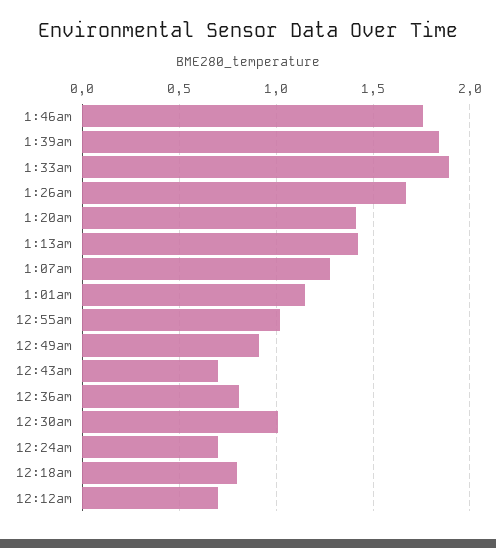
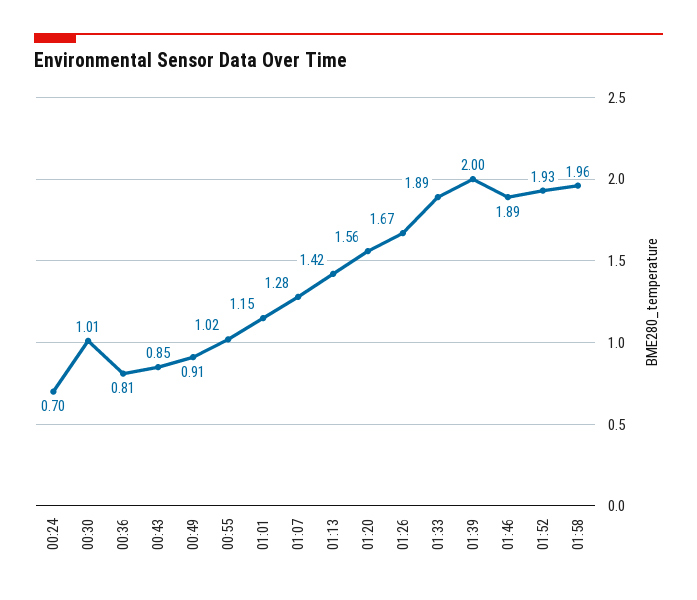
1:46am: 1.75 -> 1.89
1:39am: 1.85 -> 2
1:20am: 1.4 -> 1.56
12:43am: 0.7 -> 0.85
12:18am: 0.8 -> none
12:12am: 0.7 -> none
01:52: none -> 1.93
01:58: none -> 1.96

